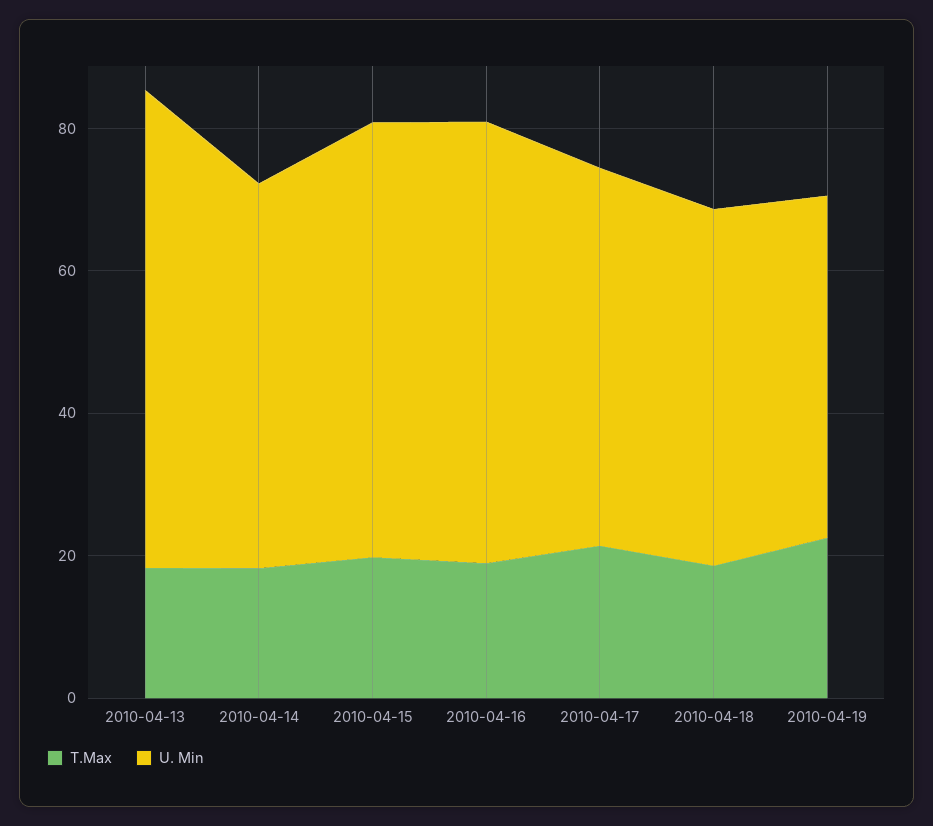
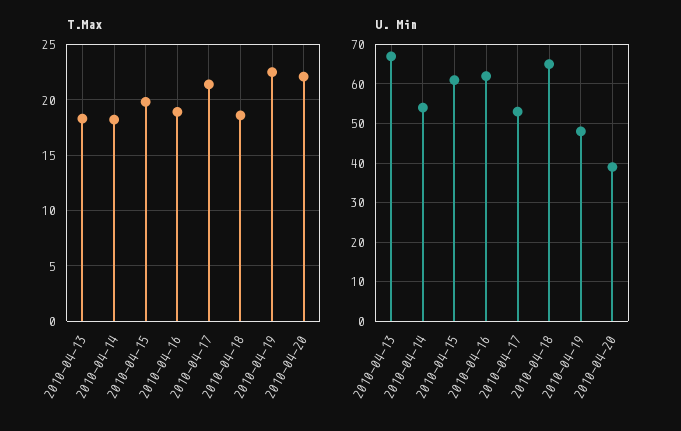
U. Min, 2010-04-18: 50 -> 65
T.Max, 2010-04-20: none -> 22
U. Min, 2010-04-20: none -> 40

